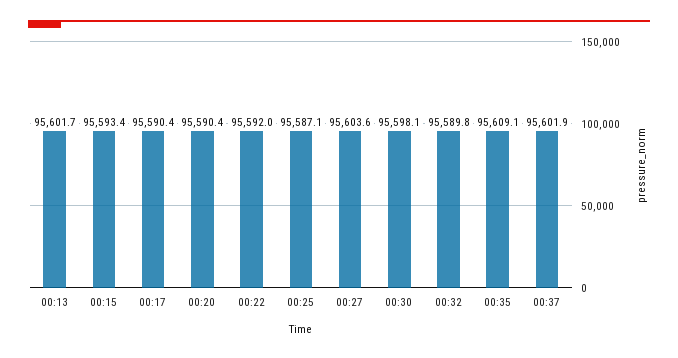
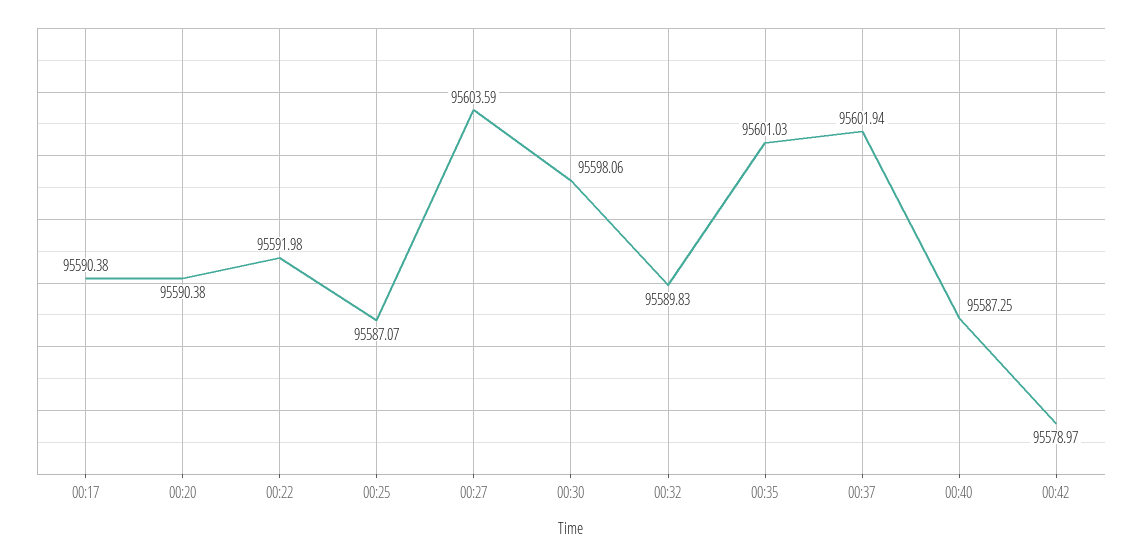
00:13: 95601.7 -> none
00:15: 95593.4 -> none
00:35: 95609.1 -> 95601.03
00:40: none -> 95587.25
00:42: none -> 95578.97

